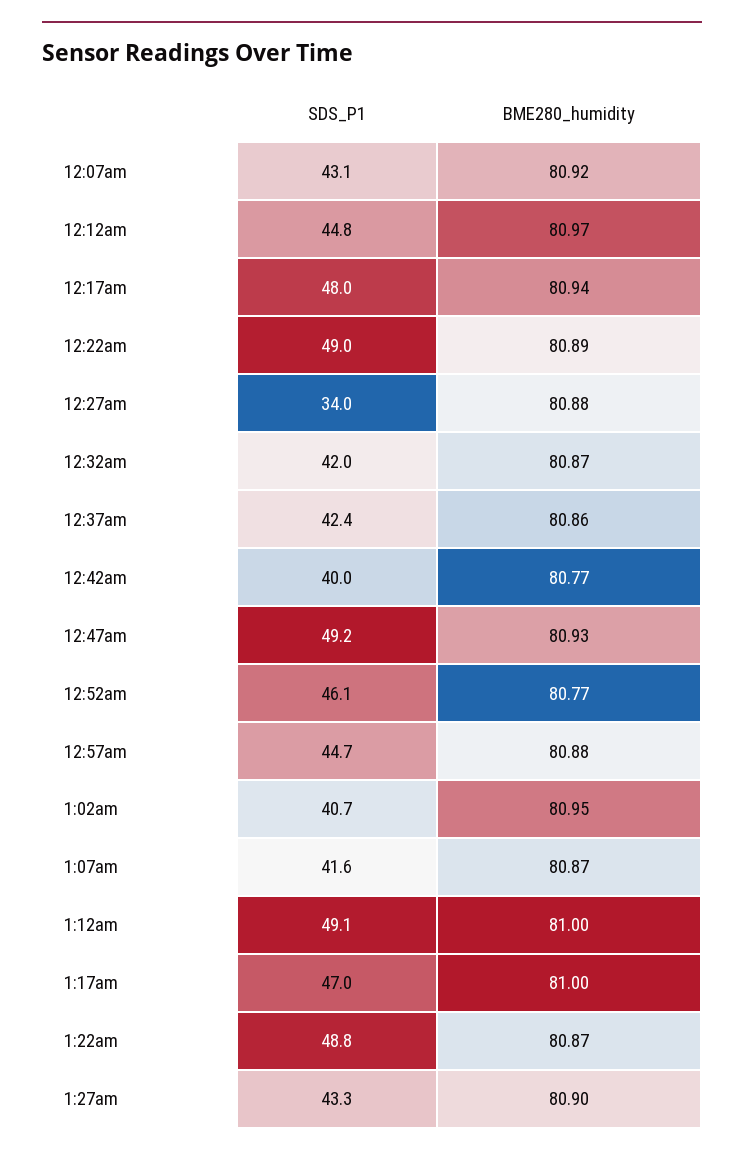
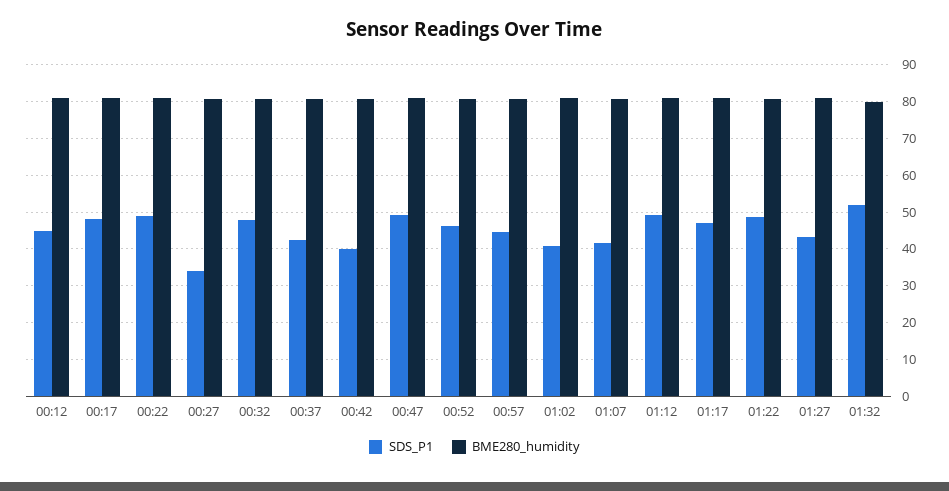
SDS_P1, 12:07am: 43.1 -> none
BME280_humidity, 12:07am: 80.92 -> none
SDS_P1, 12:32am: 42 -> 48
SDS_P1, 01:32: none -> 52
BME280_humidity, 01:32: none -> 80

